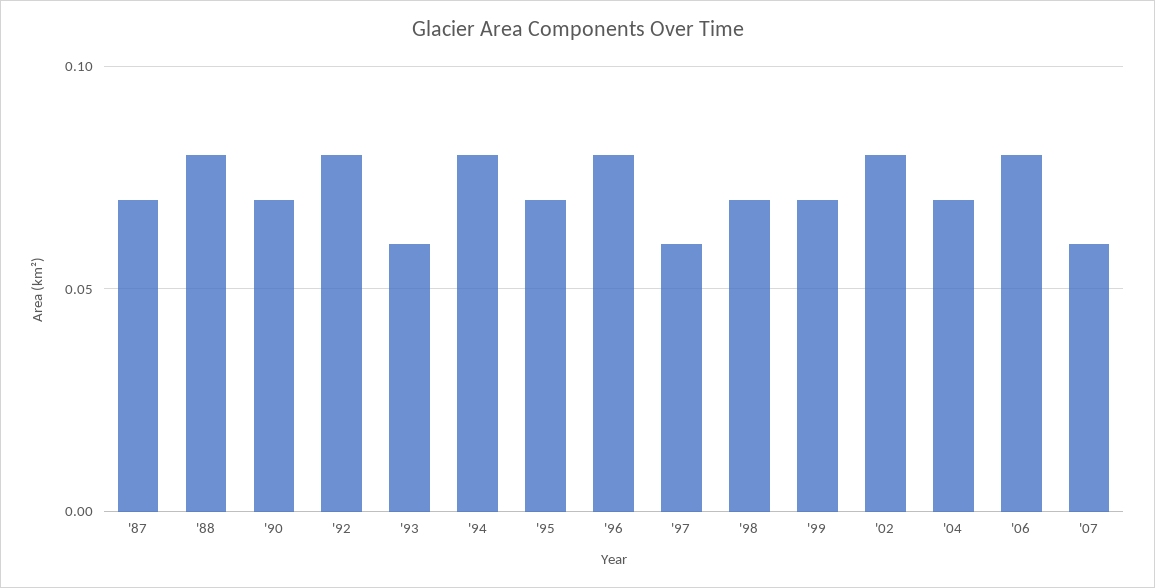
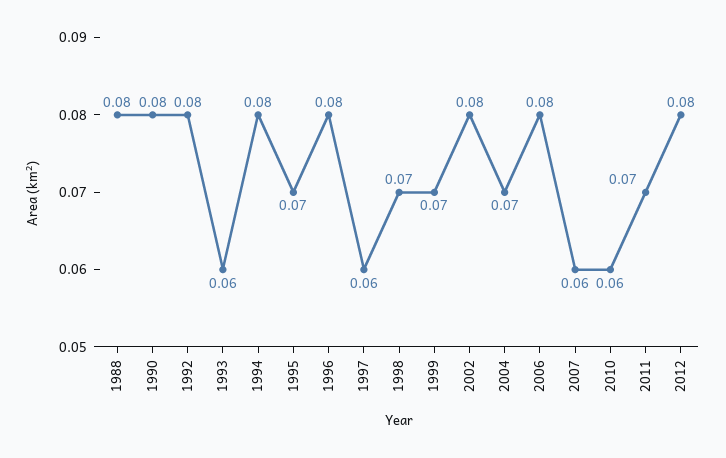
'87: 0.07 -> none
'90: 0.07 -> 0.08
2010: none -> 0.06
2011: none -> 0.07
2012: none -> 0.08

